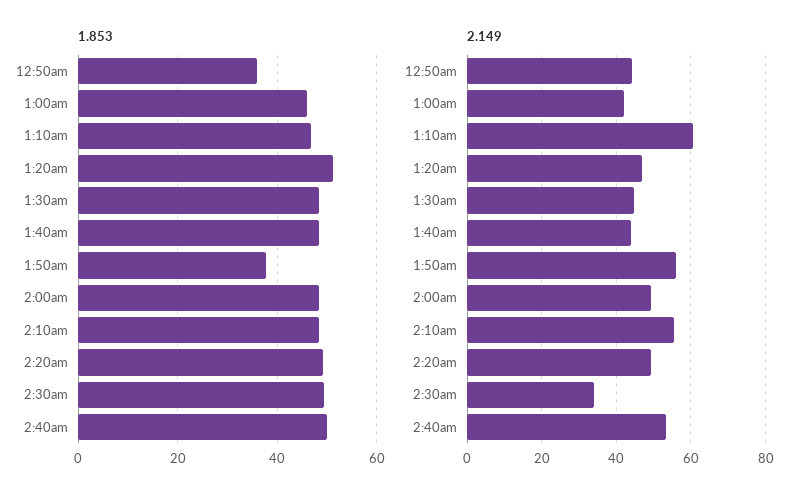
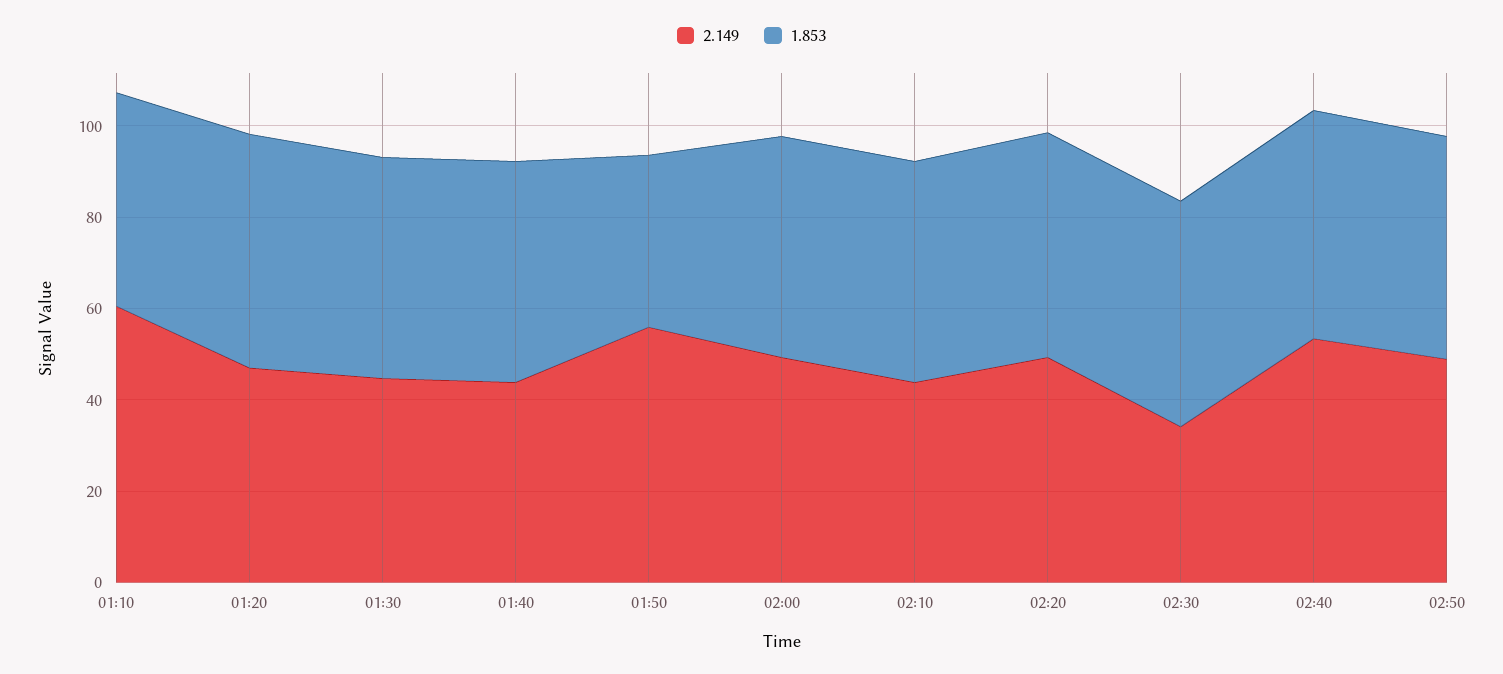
1.853, 12:50am: 36 -> none
1.853, 1:00am: 46 -> none
2.149, 12:50am: 44 -> none
2.149, 1:00am: 42 -> none
2.149, 2:10am: 56 -> 45
2.149, 02:50: none -> 50
1.853, 02:50: none -> 50

